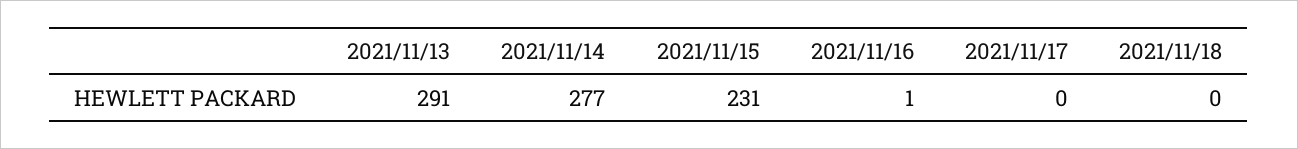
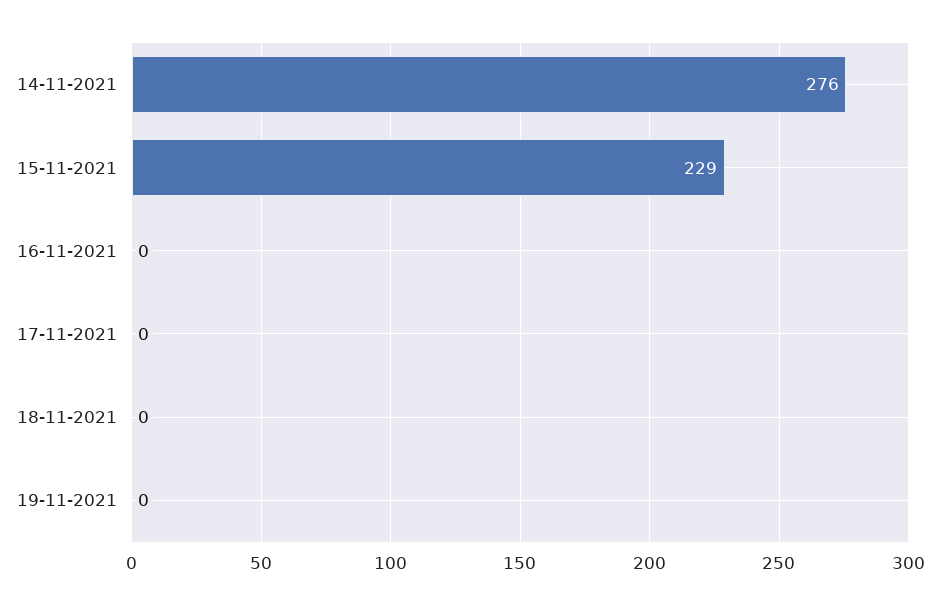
2021/11/13: 291 -> none
2021/11/14: 277 -> 276
2021/11/15: 231 -> 229
2021/11/16: 1 -> 0
19-11-2021: none -> 0

